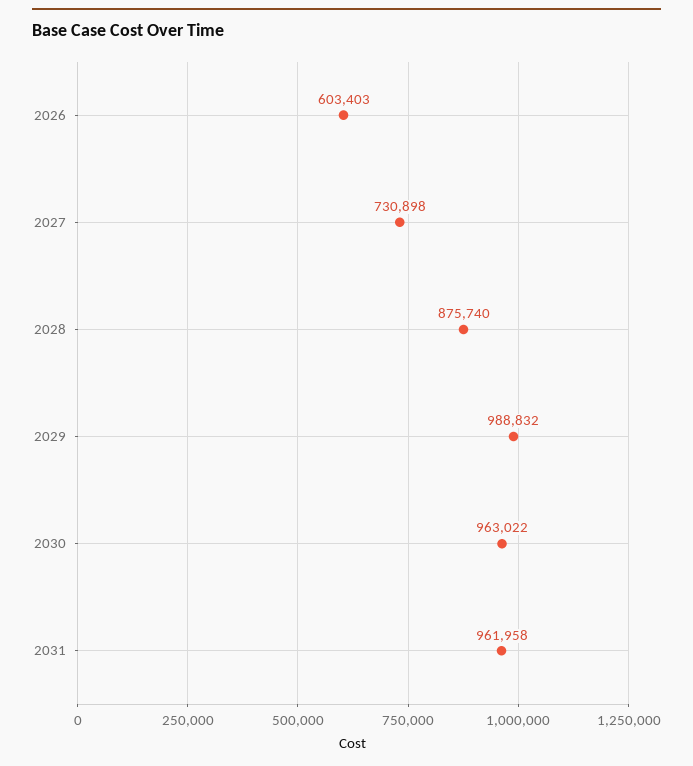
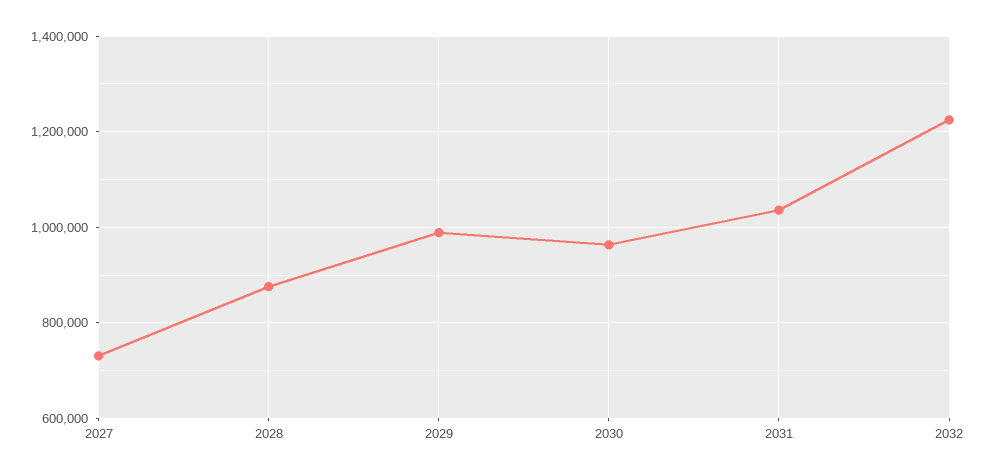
2026: 603403 -> none
2031: 961958 -> 1040000
2032: none -> 1220000

